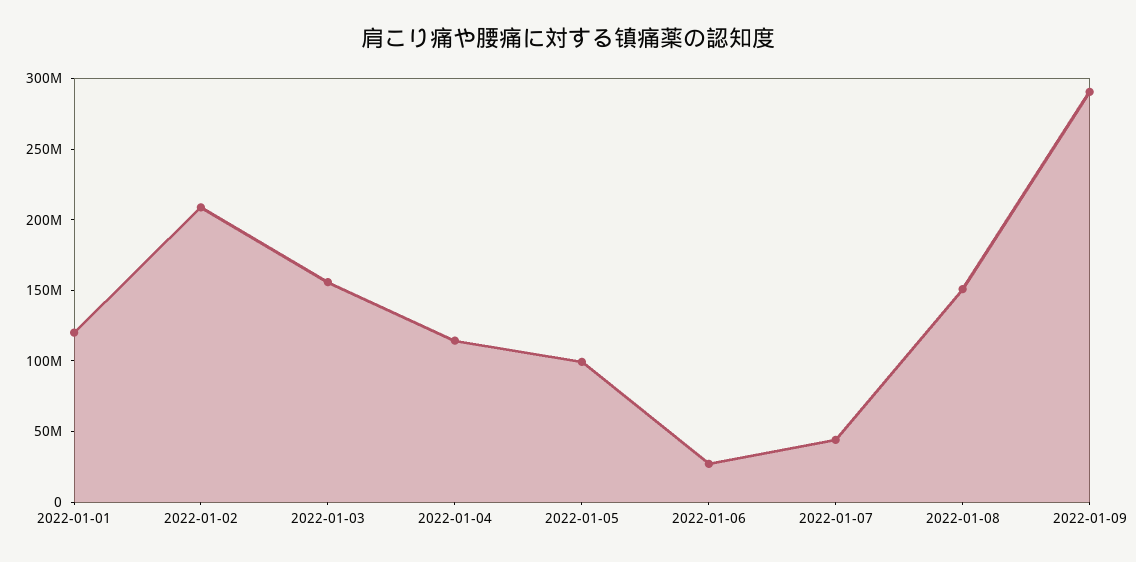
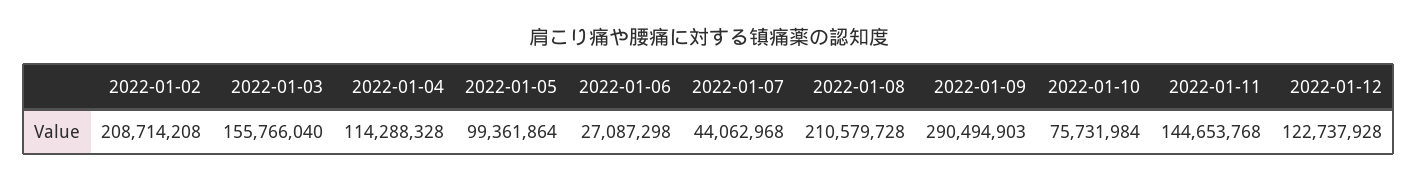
2022-01-01: 120000000 -> none
2022-01-08: 150000000 -> 210579728
2022-01-10: none -> 75731984
2022-01-11: none -> 144653768
2022-01-12: none -> 122737928

